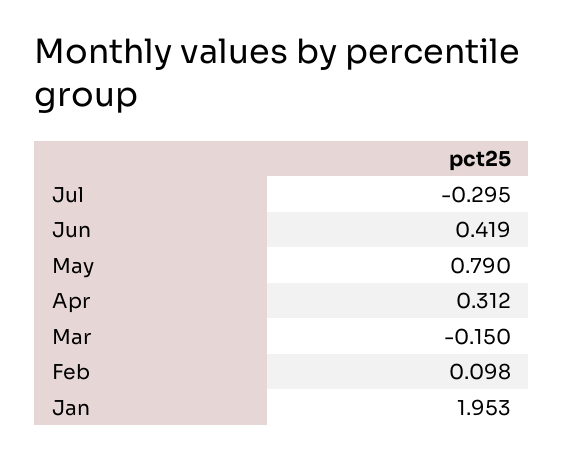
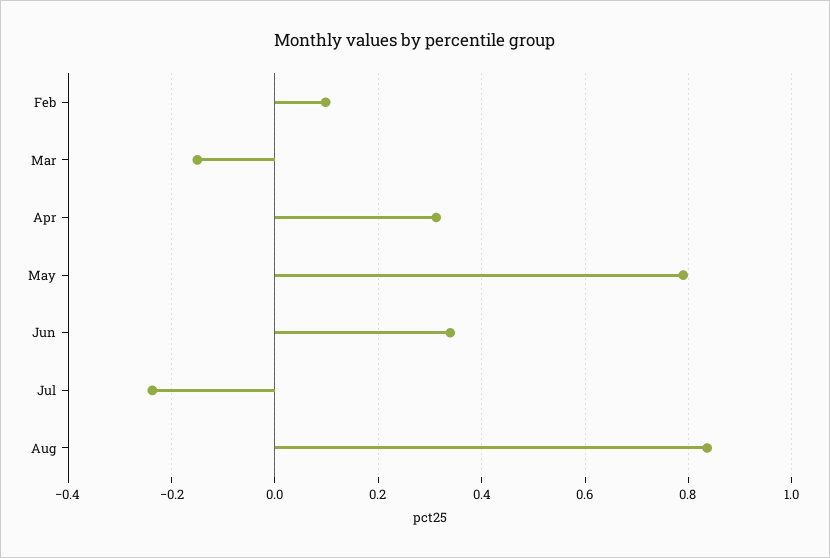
Jul: -0.295 -> -0.24
Jun: 0.419 -> 0.34
Jan: 1.953 -> none
Aug: none -> 0.84

